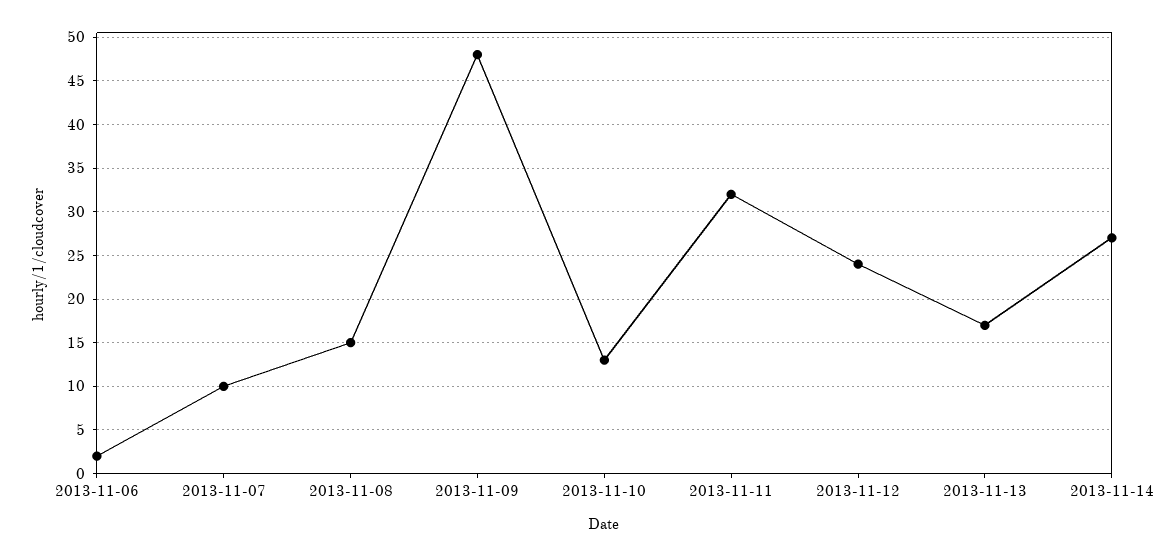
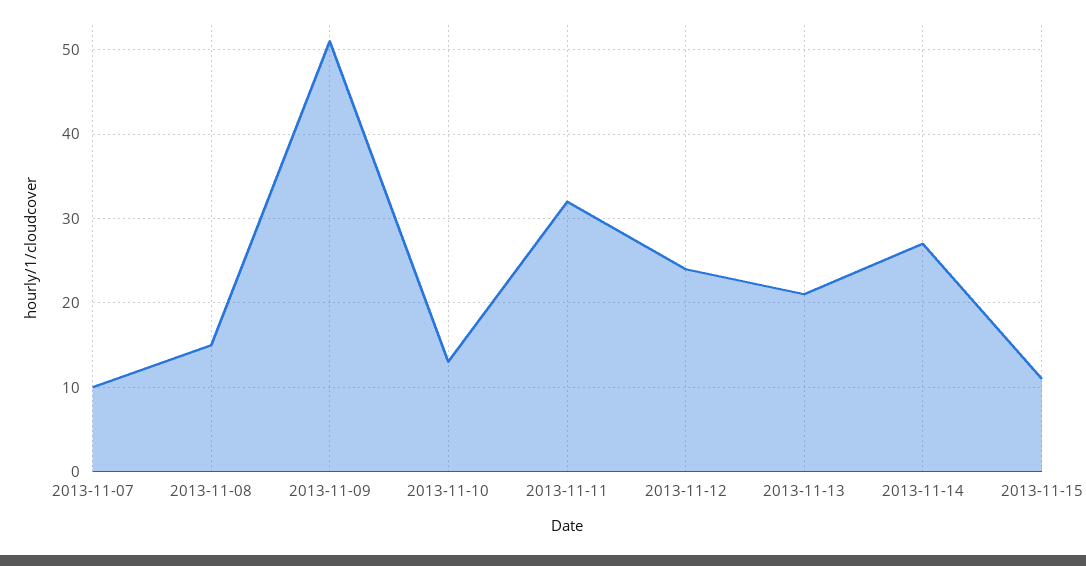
2013-11-06: 2 -> none
2013-11-09: 48 -> 51
2013-11-13: 17 -> 21
2013-11-15: none -> 11

